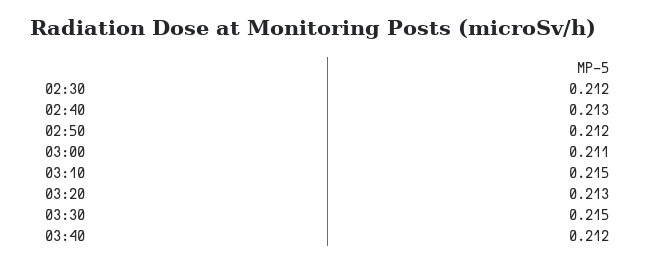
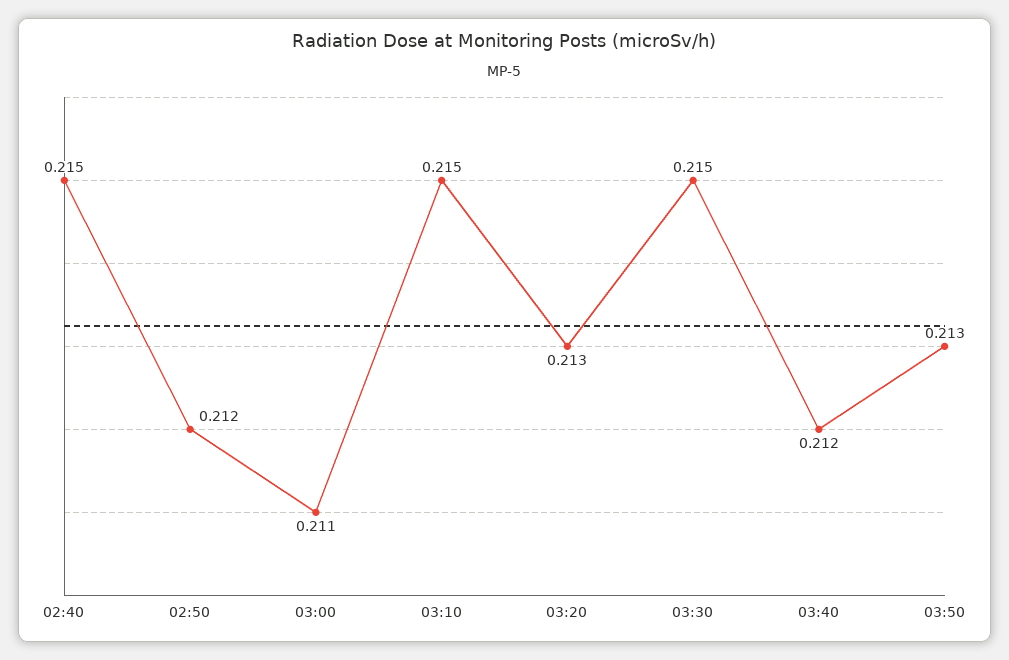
02:30: 0.212 -> none
02:40: 0.213 -> 0.215
03:50: none -> 0.213

